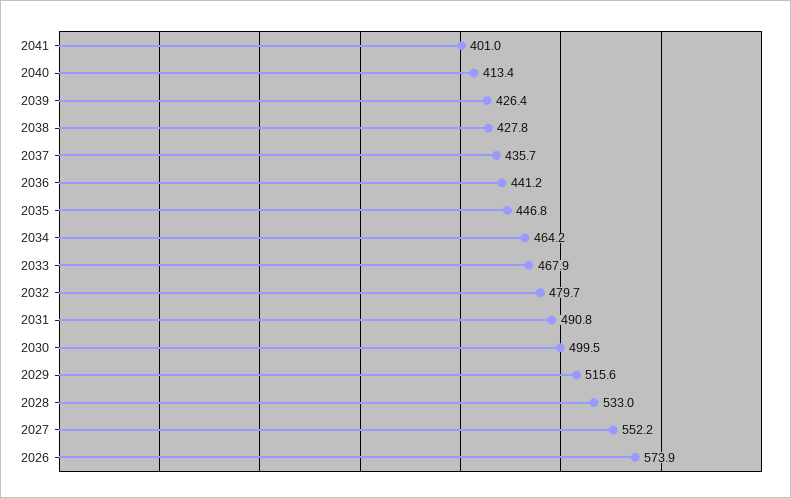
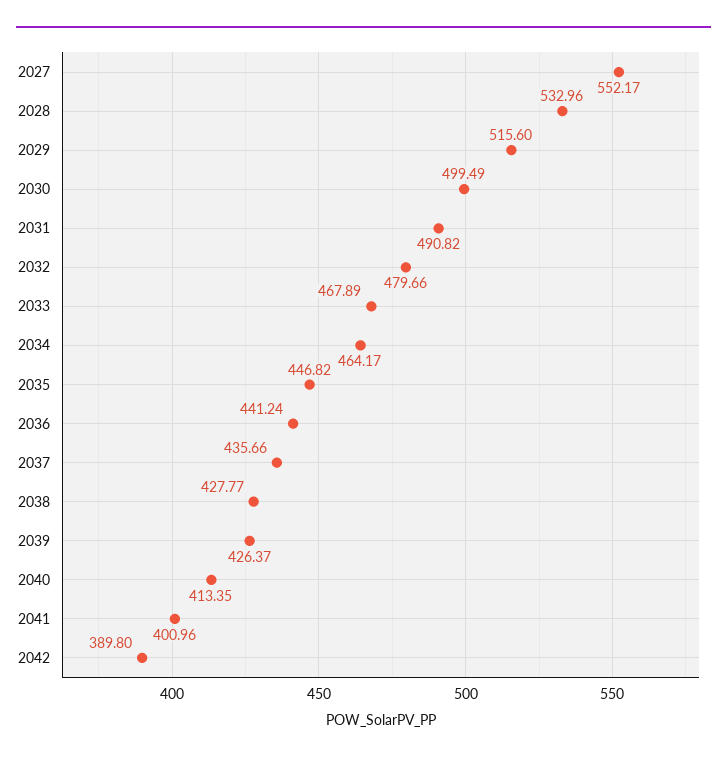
2026: 573.9 -> none
2042: none -> 389.8

